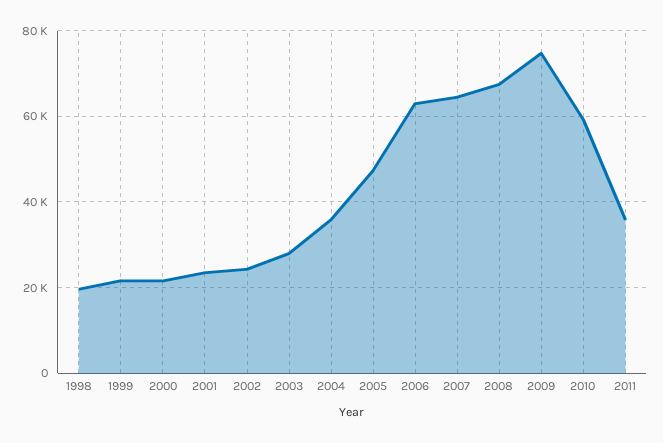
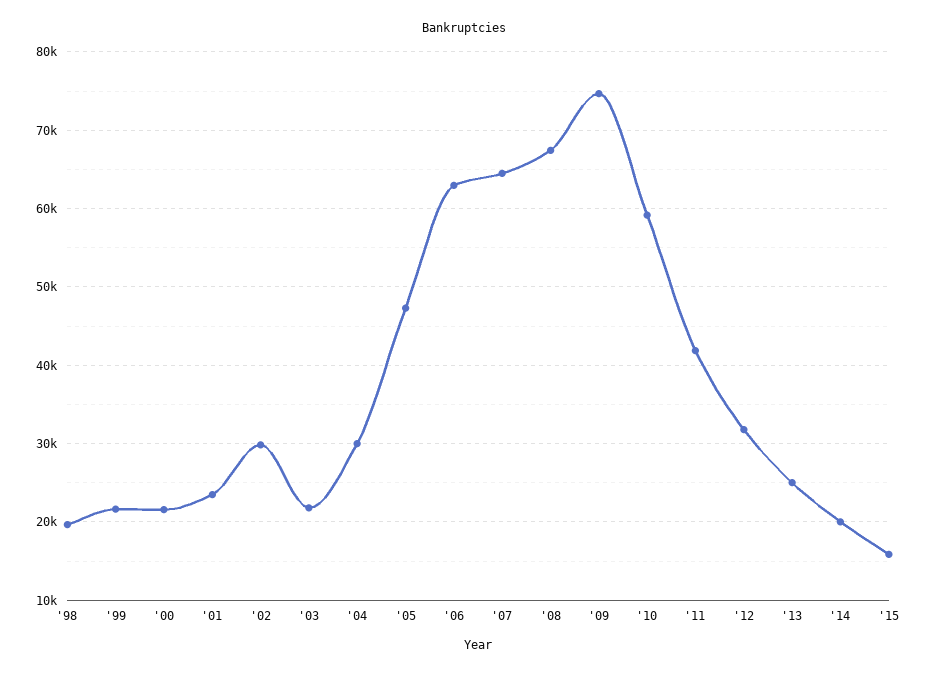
2002: 24000 -> 30000
2003: 28000 -> 22000
2004: 36000 -> 30000
2011: 36000 -> 42000
'12: none -> 32000
'13: none -> 25000
'14: none -> 20000
'15: none -> 16000

